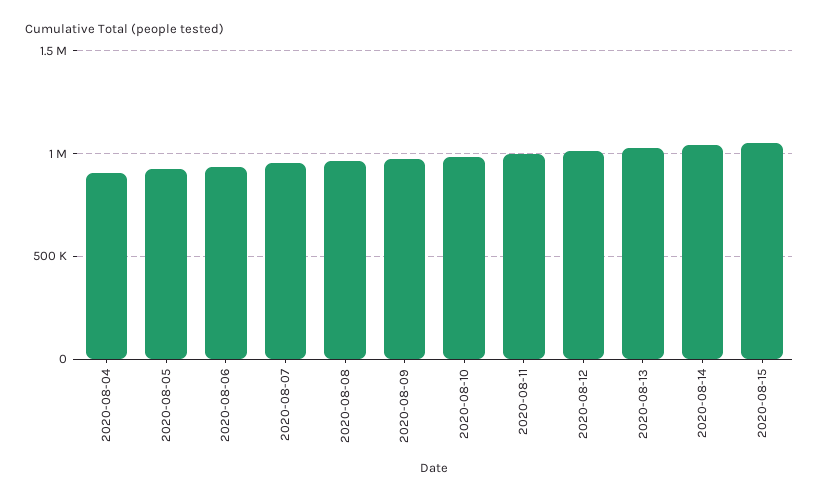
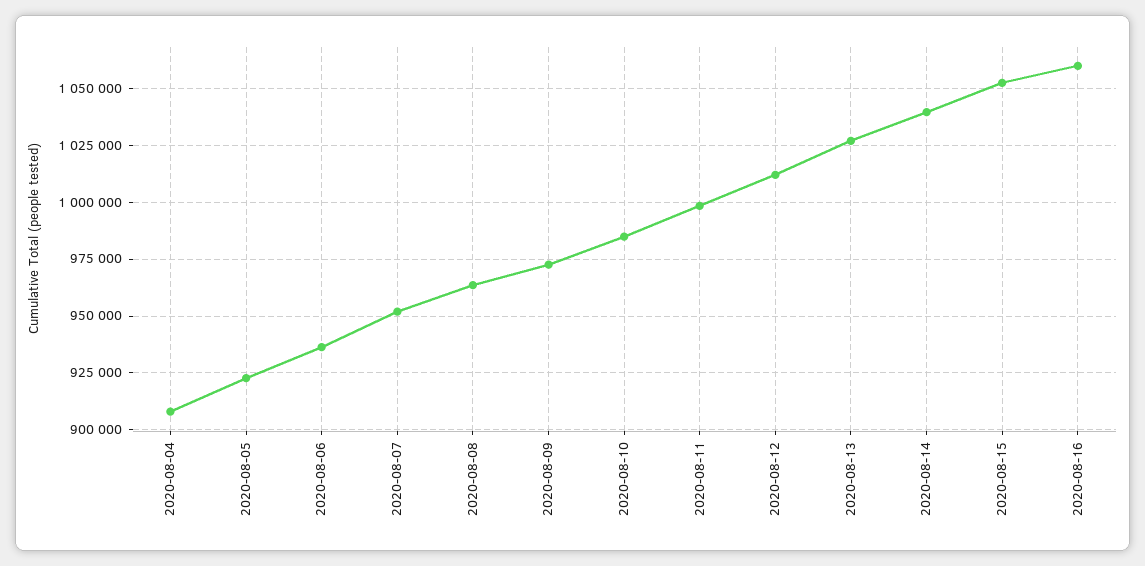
2020-08-16: none -> 1060000

